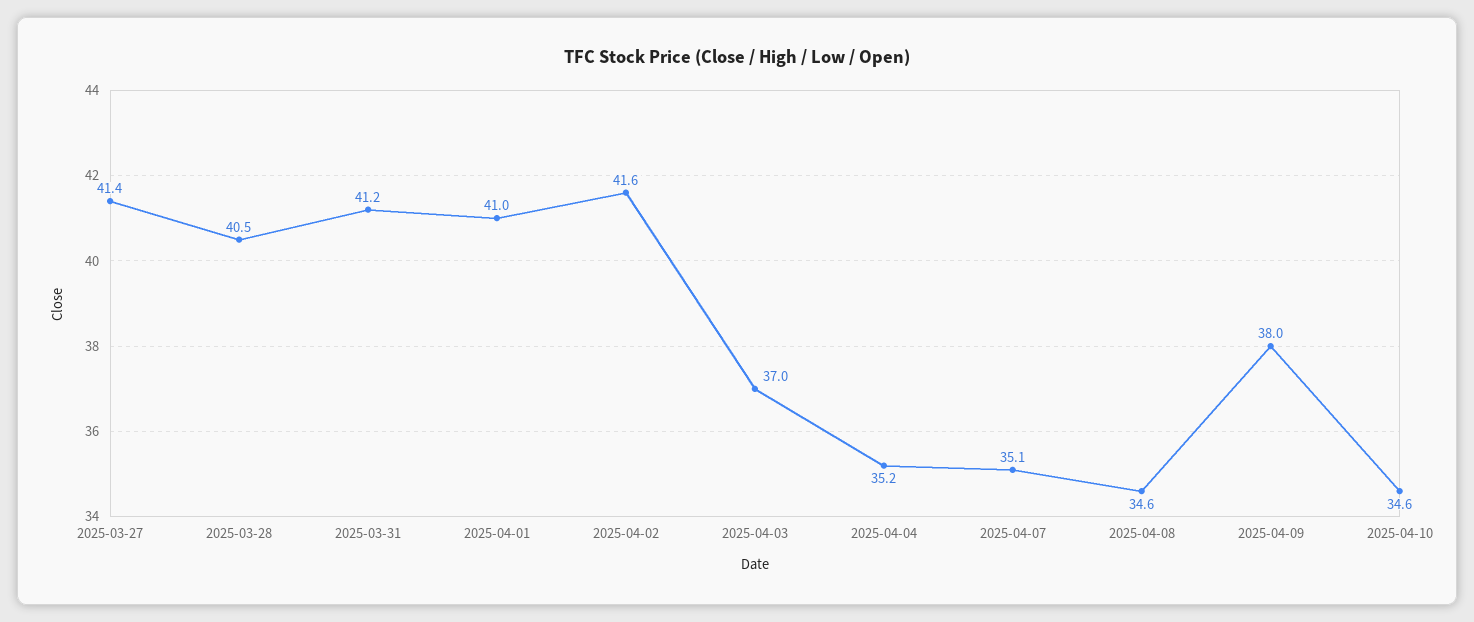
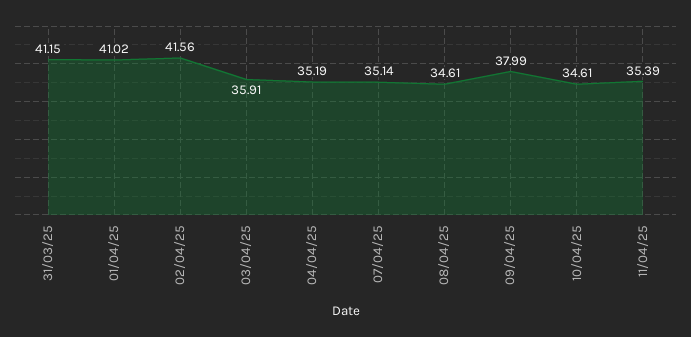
2025-03-27: 41.4 -> none
2025-03-28: 40.5 -> none
2025-04-03: 37 -> 35.91
11/04/25: none -> 35.39

